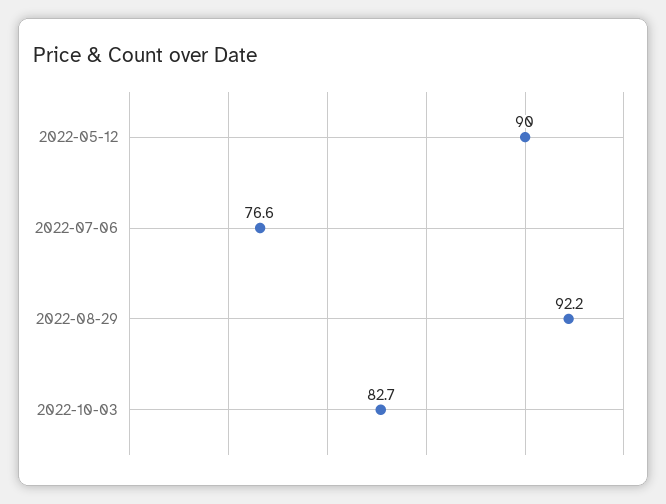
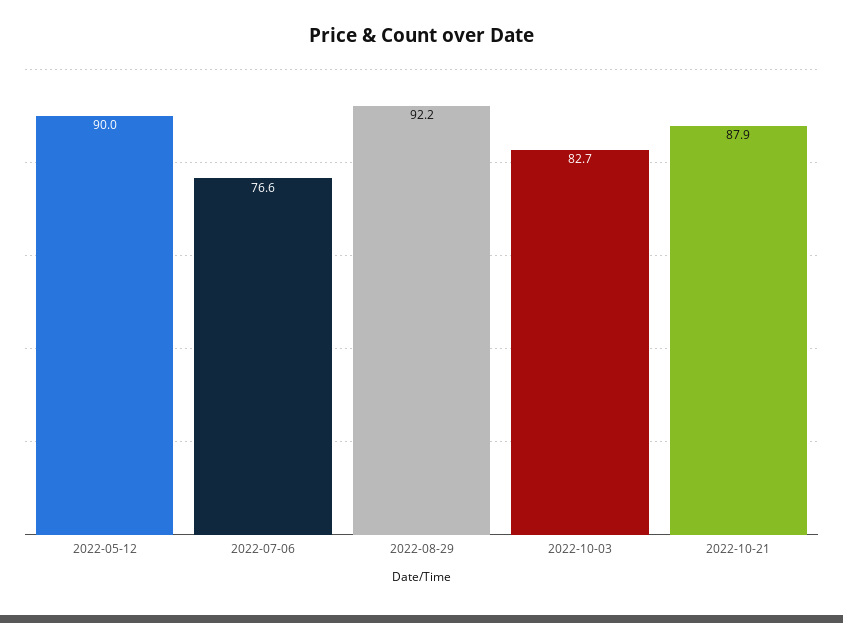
2022-10-21: none -> 87.9

